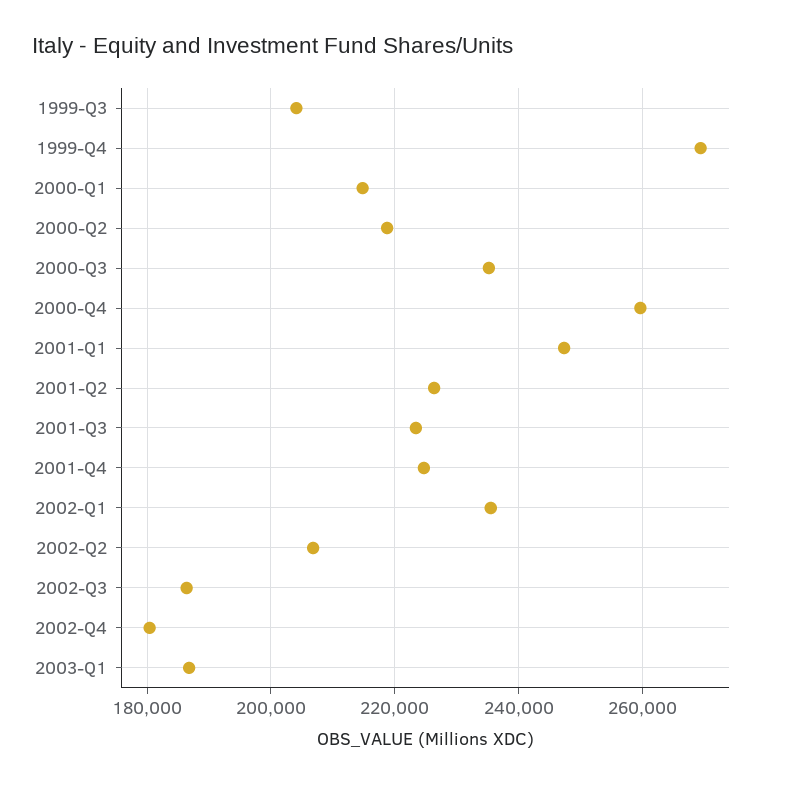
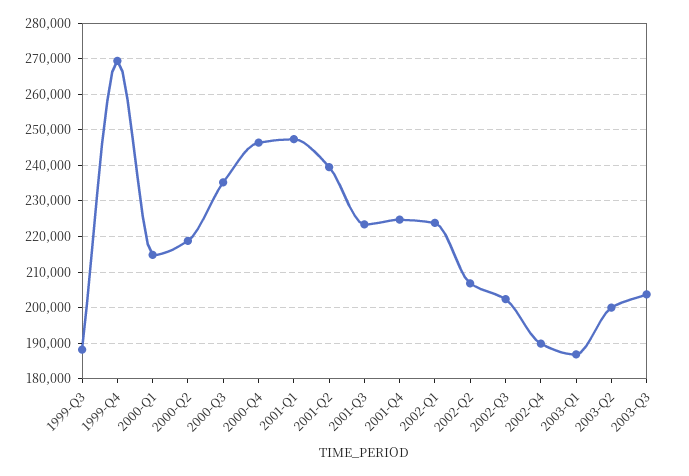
1999-Q3: 204000 -> 188000
2000-Q4: 260000 -> 246000
2001-Q2: 226000 -> 240000
2002-Q1: 236000 -> 224000
2002-Q3: 186000 -> 202000
2002-Q4: 180000 -> 190000
2003-Q2: none -> 200000
2003-Q3: none -> 204000

